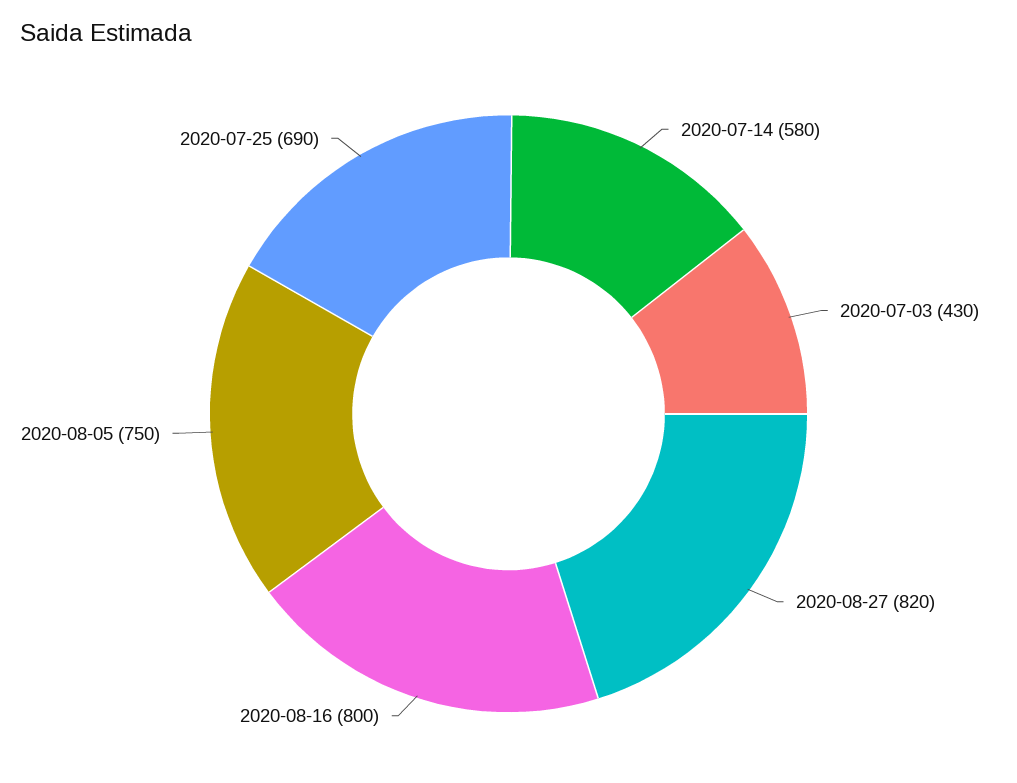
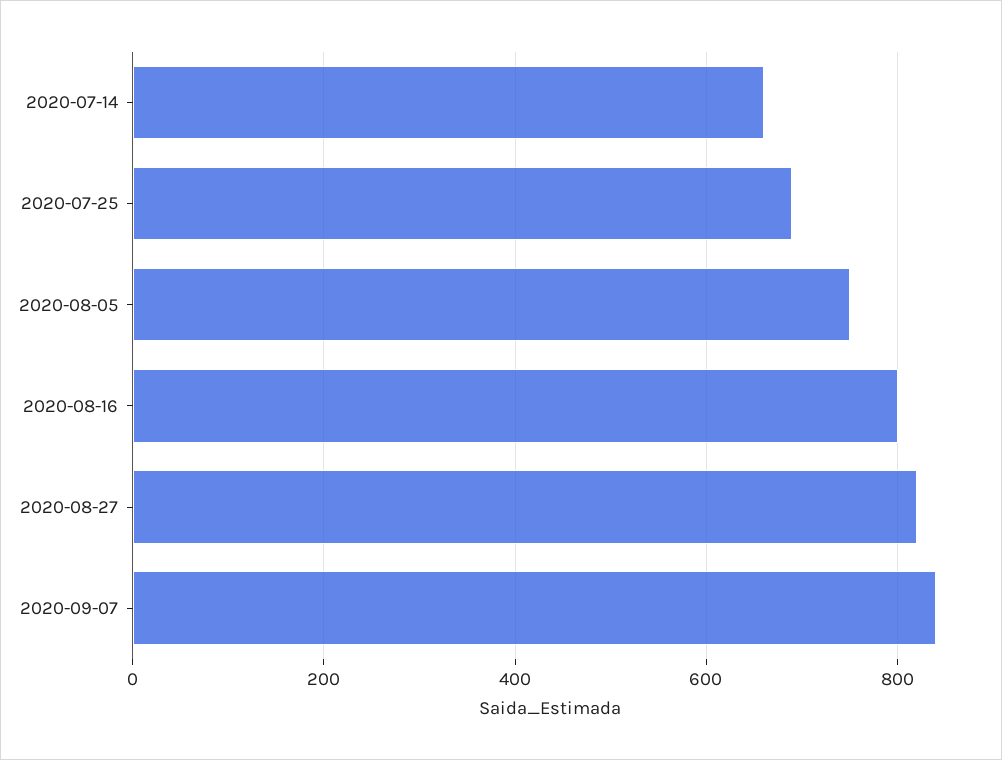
2020-07-14: 580 -> 660
2020-07-03: 430 -> none
2020-09-07: none -> 840

